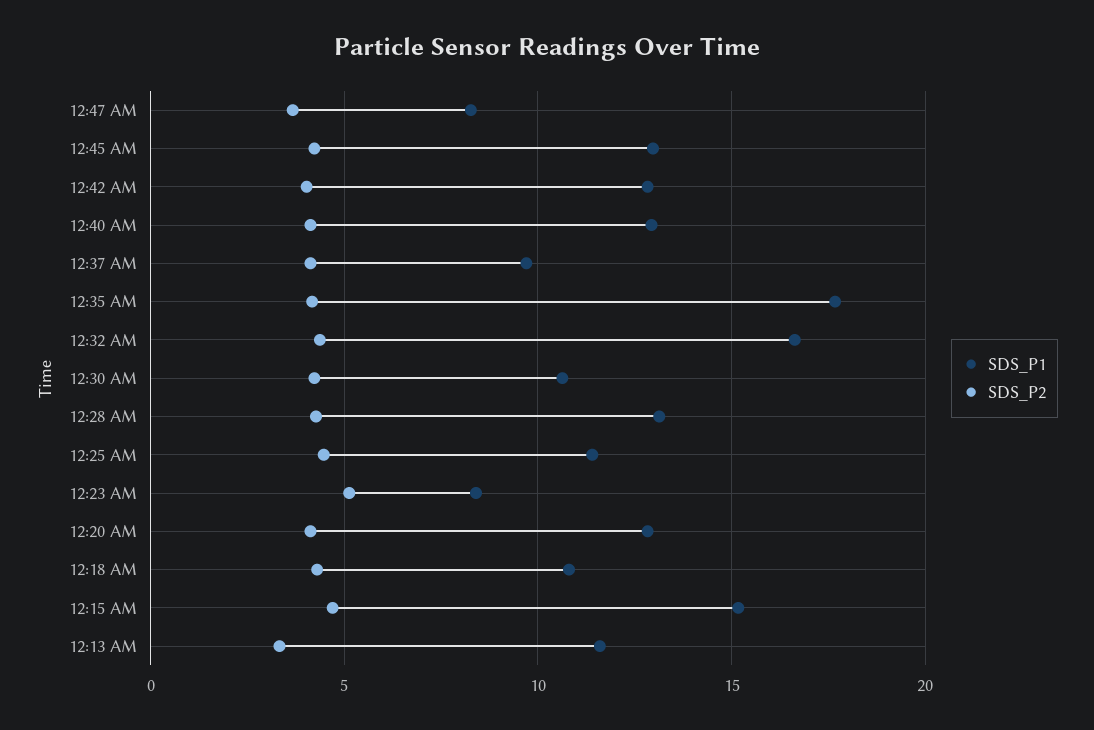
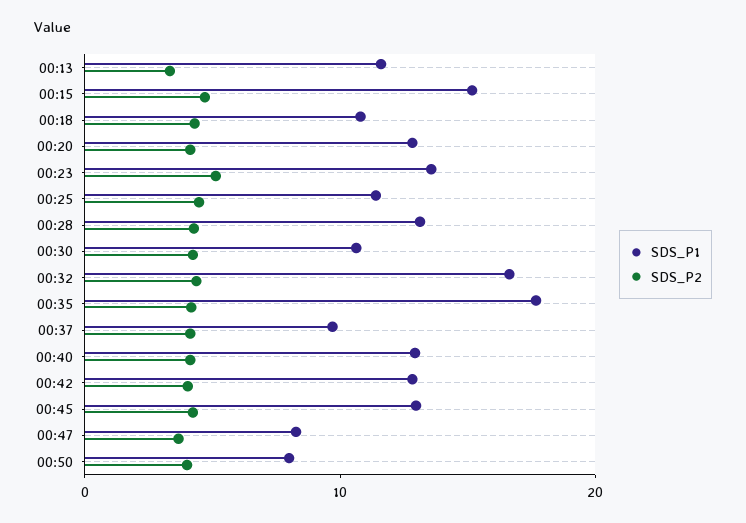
SDS_P1, 12:23 AM: 8.5 -> 14
SDS_P1, 00:50: none -> 8
SDS_P2, 00:50: none -> 4

